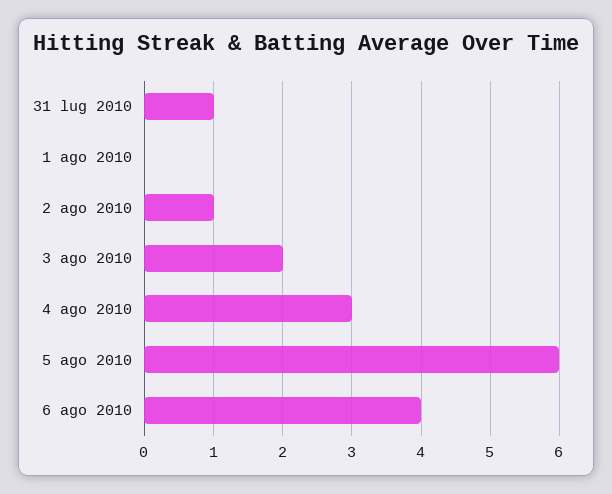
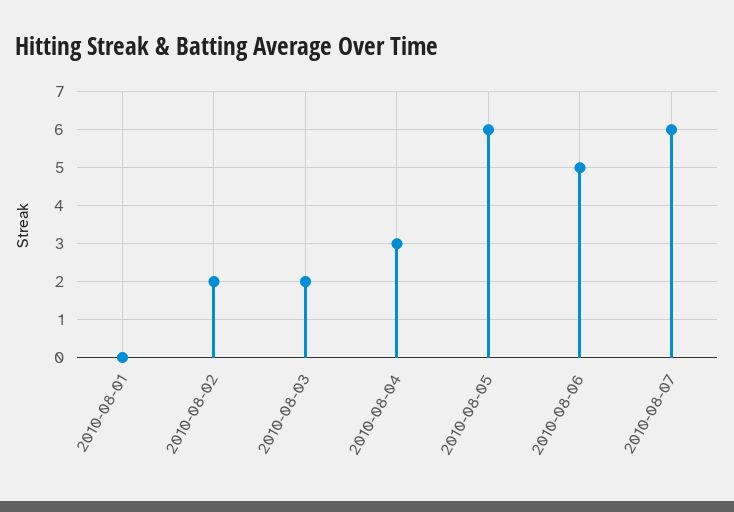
31 lug 2010: 1 -> none
2 ago 2010: 1 -> 2
6 ago 2010: 4 -> 5
2010-08-07: none -> 6

